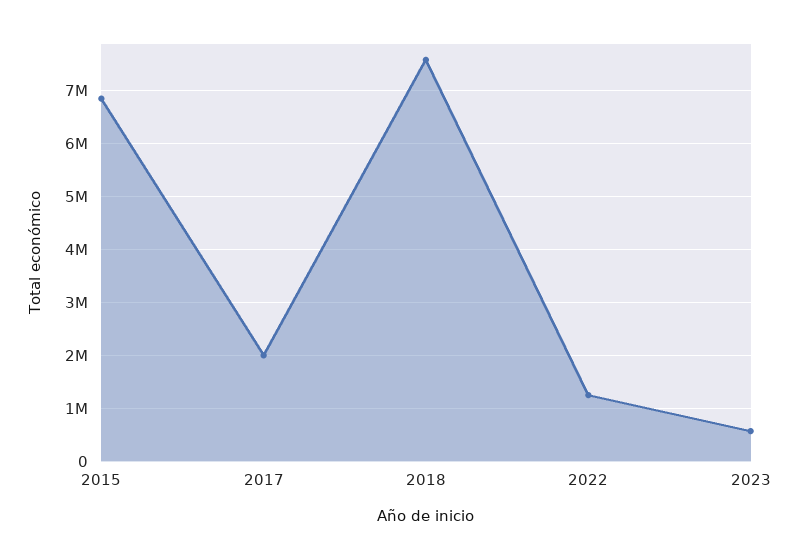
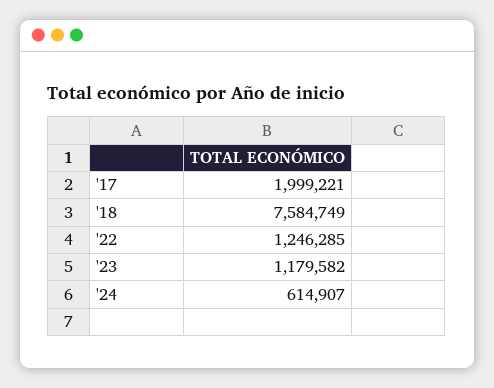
2015: 6800000 -> none
2023: 600000 -> 1179582
'24: none -> 614907

